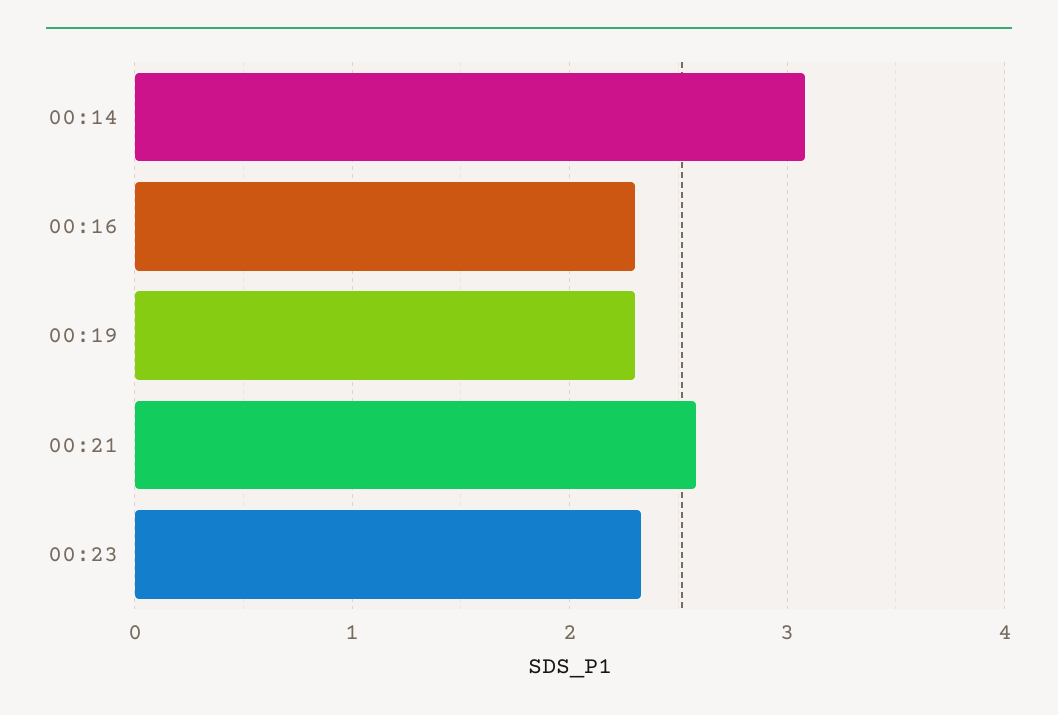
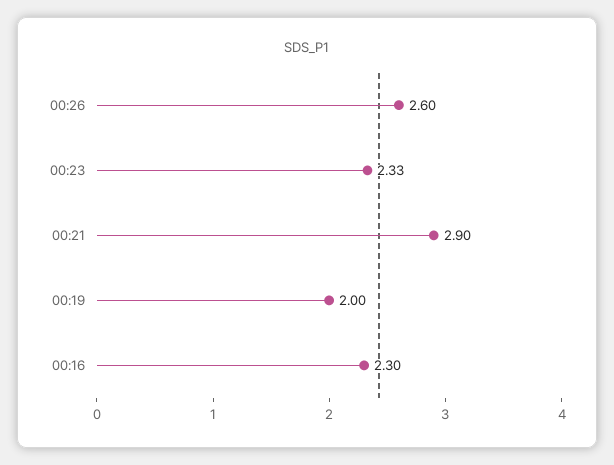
00:14: 3.1 -> none
00:19: 2.3 -> 2
00:21: 2.6 -> 2.9
00:26: none -> 2.6

